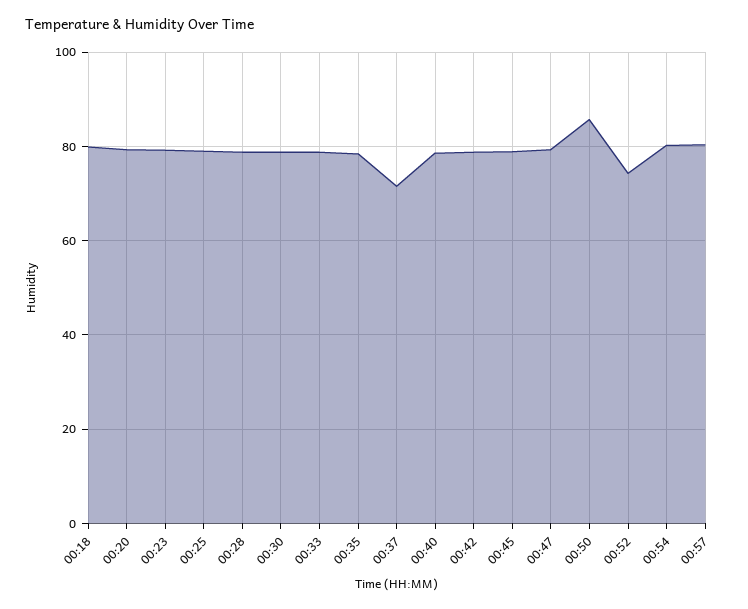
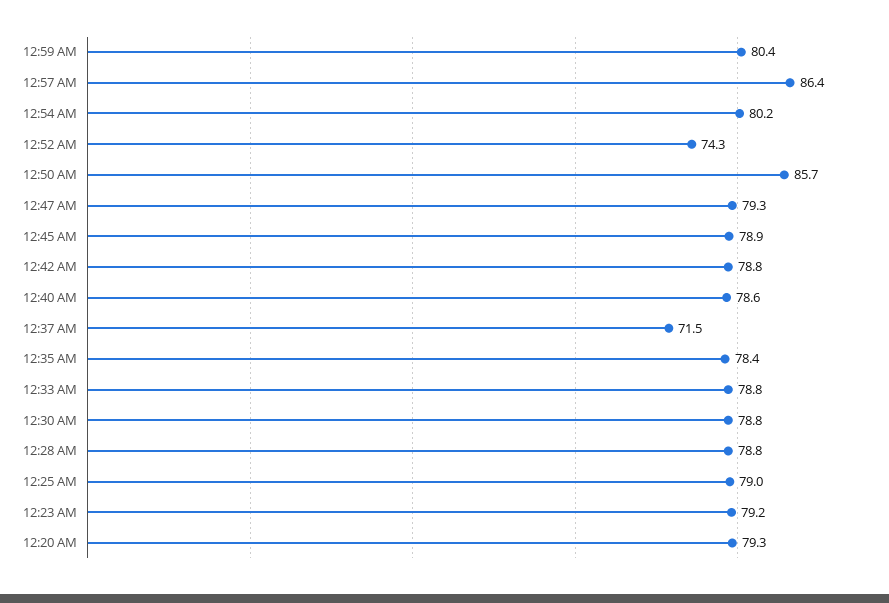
00:18: 80 -> none
00:57: 80 -> 86.4
12:59 AM: none -> 80.4

